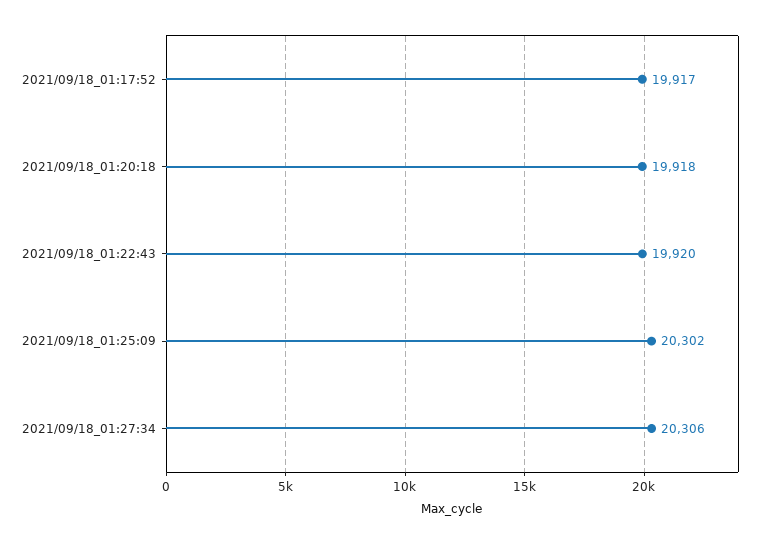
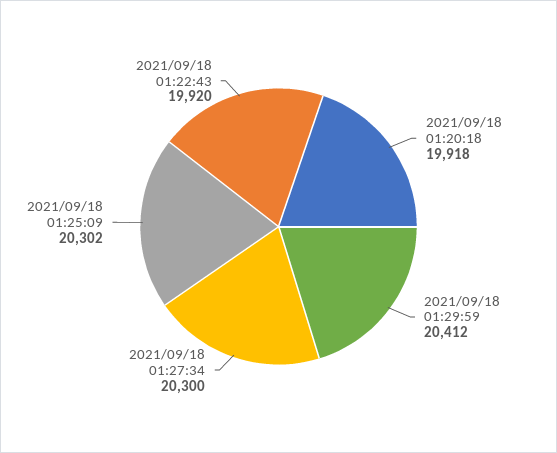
2021/09/18_01:17:52: 19917 -> none
2021/09/18_01:27:34: 20306 -> 20300
2021/09/18 01:29:59: none -> 20412

